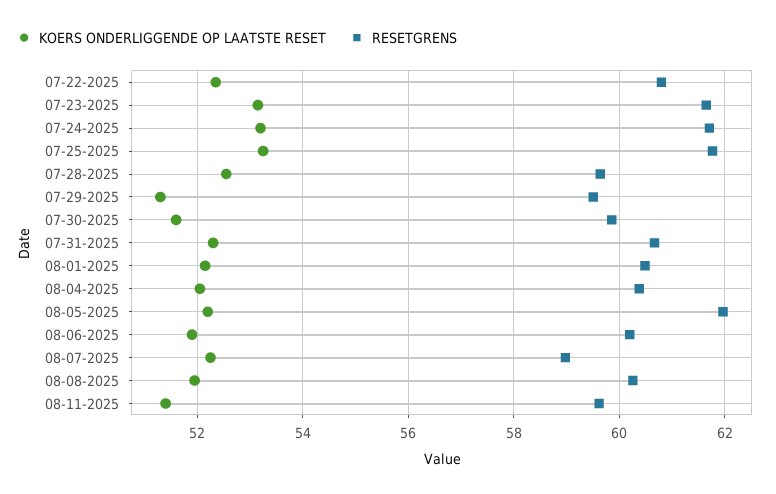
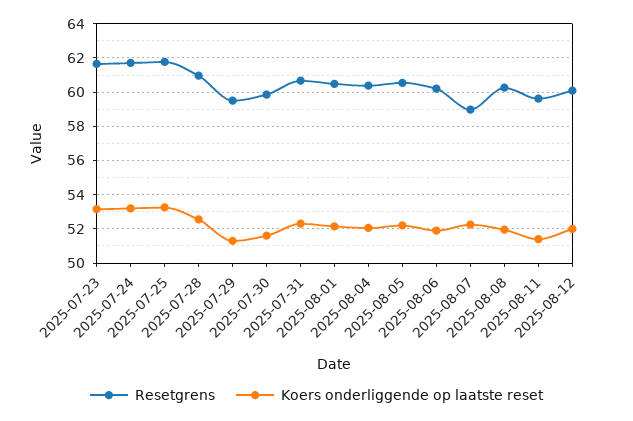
KOERS ONDERLIGGENDE OP LAATSTE RESET, 07-22-2025: 52.4 -> none
RESETGRENS, 07-22-2025: 60.8 -> none
RESETGRENS, 07-28-2025: 59.6 -> 61
RESETGRENS, 08-05-2025: 62 -> 60.5
RESETGRENS, 2025-08-12: none -> 60
KOERS ONDERLIGGENDE OP LAATSTE RESET, 2025-08-12: none -> 52

